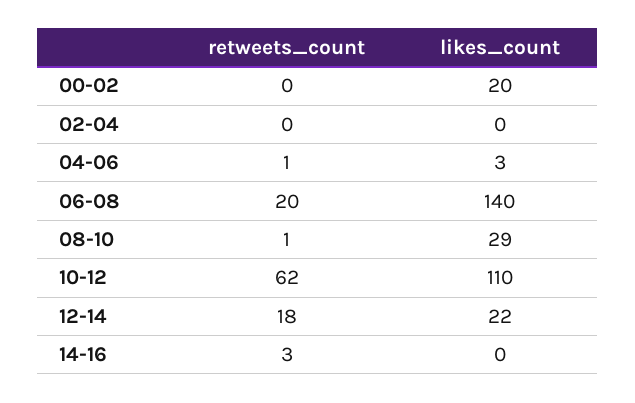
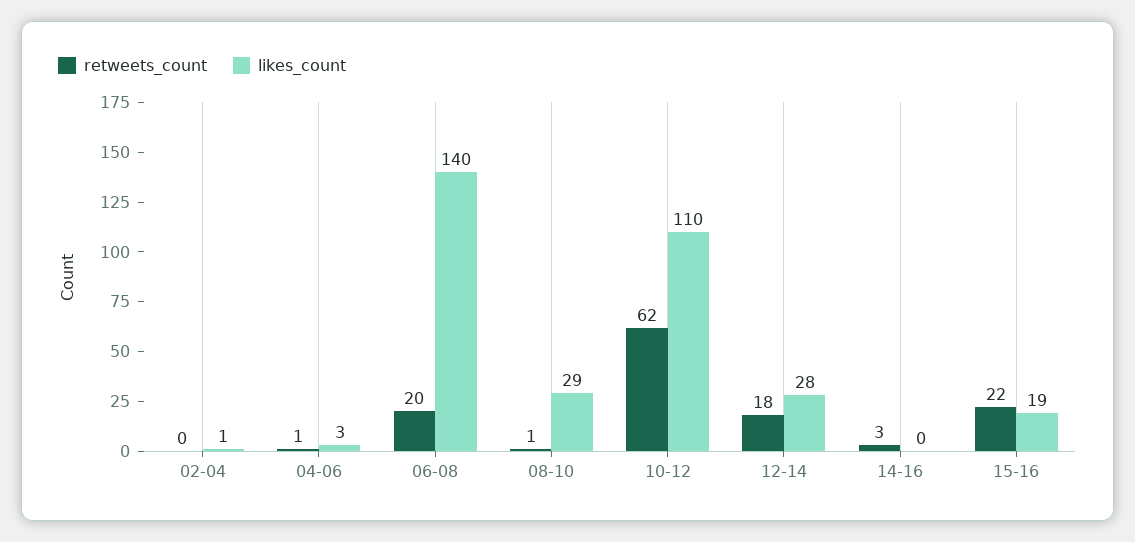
retweets_count, 00-02: 0 -> none
likes_count, 00-02: 20 -> none
likes_count, 02-04: 0 -> 1
likes_count, 12-14: 22 -> 28
retweets_count, 15-16: none -> 22
likes_count, 15-16: none -> 19

